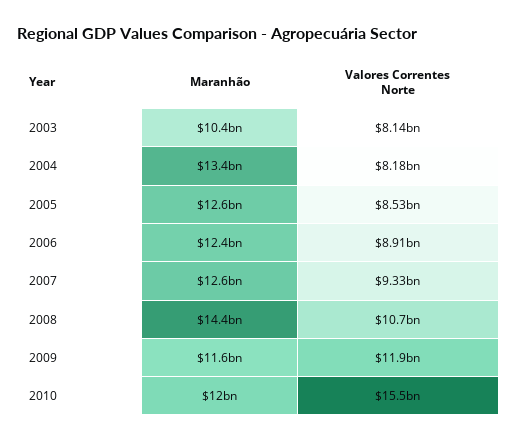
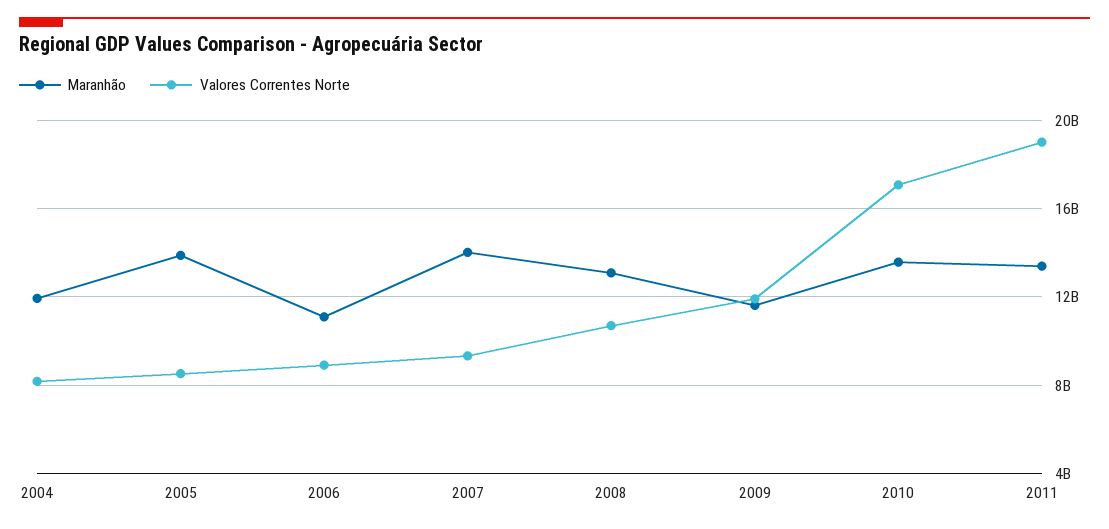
Maranhão, 2003: 10400000000 -> none
Valores Correntes Norte, 2003: 8140000000 -> none
Maranhão, 2004: 13400000000 -> 12000000000
Maranhão, 2005: 12600000000 -> 14000000000
Maranhão, 2006: 12400000000 -> 11000000000
Maranhão, 2007: 12600000000 -> 14000000000
Maranhão, 2008: 14400000000 -> 13000000000
Maranhão, 2010: 12000000000 -> 13500000000
Valores Correntes Norte, 2010: 15500000000 -> 17000000000
Maranhão, 2011: none -> 13500000000
Valores Correntes Norte, 2011: none -> 19000000000

